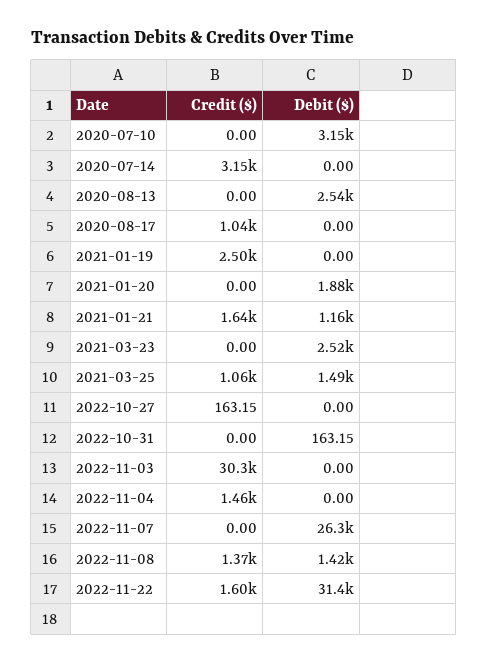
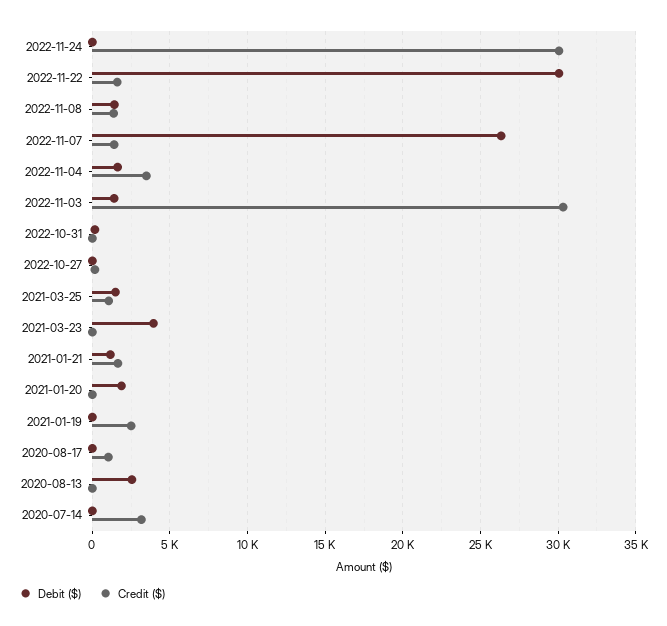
Credit ($), 2020-07-10: 0 -> none
Debit ($), 2020-07-10: 3150 -> none
Debit ($), 2021-03-23: 2520 -> 4000
Debit ($), 2022-11-03: 0 -> 1500
Credit ($), 2022-11-04: 1460 -> 3500
Debit ($), 2022-11-04: 0 -> 1500
Credit ($), 2022-11-07: 0 -> 1500
Debit ($), 2022-11-22: 31400 -> 30000
Debit ($), 2022-11-24: none -> 0
Credit ($), 2022-11-24: none -> 30000

